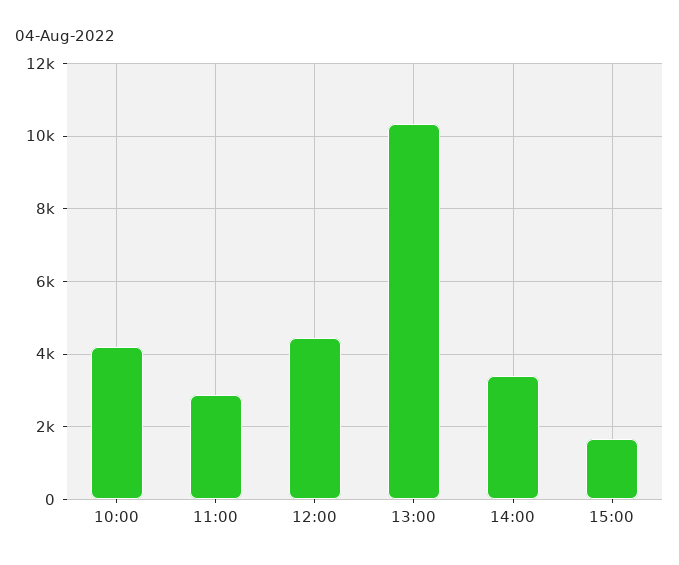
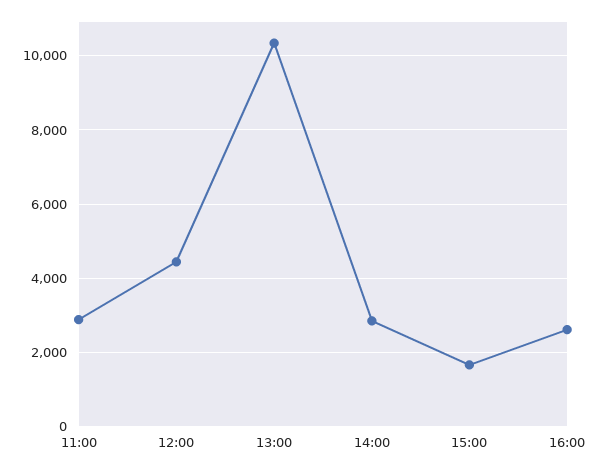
10:00: 4200 -> none
14:00: 3400 -> 2800
16:00: none -> 2600

